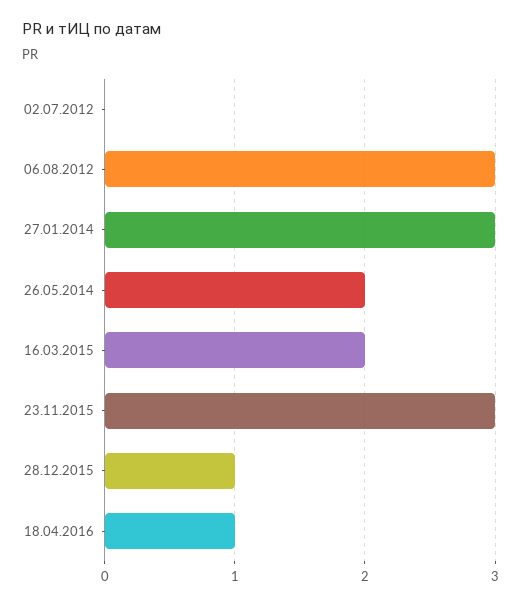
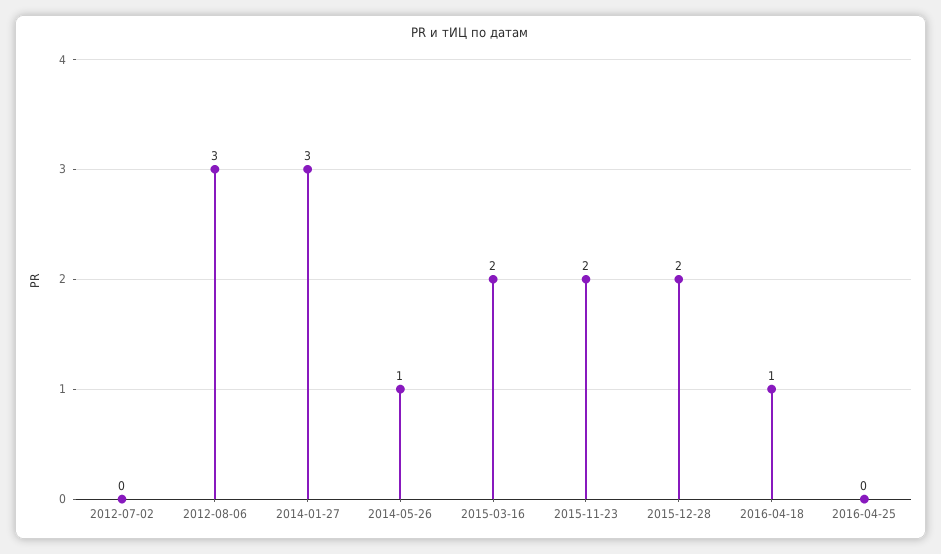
26.05.2014: 2 -> 1
23.11.2015: 3 -> 2
28.12.2015: 1 -> 2
2016-04-25: none -> 0

